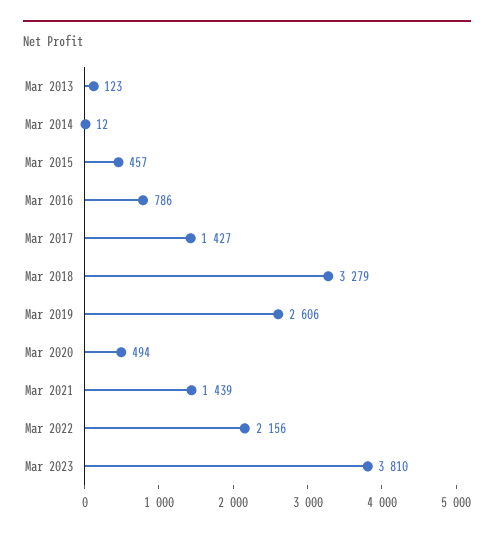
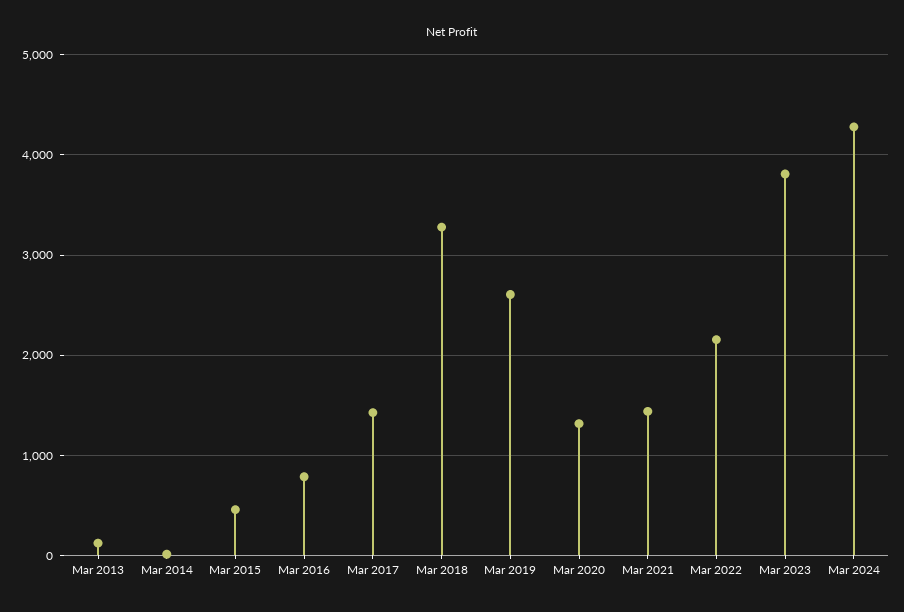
Mar 2020: 494 -> 1300
Mar 2024: none -> 4300

